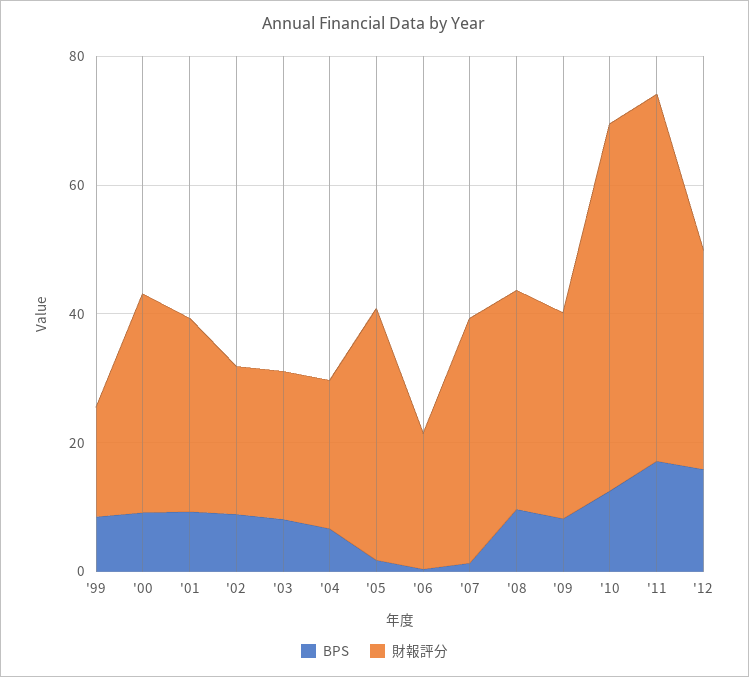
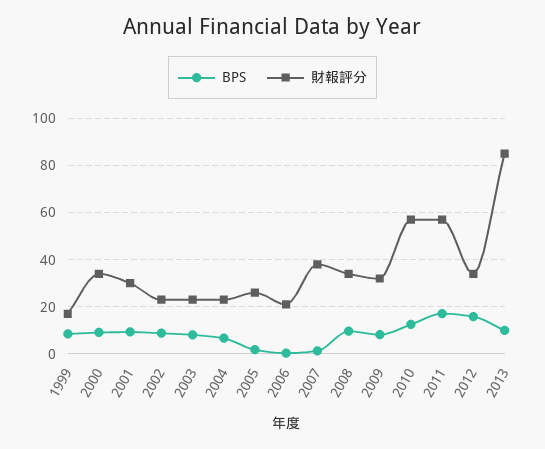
財報評分, '05: 40 -> 25
BPS, 2013: none -> 10
財報評分, 2013: none -> 85

